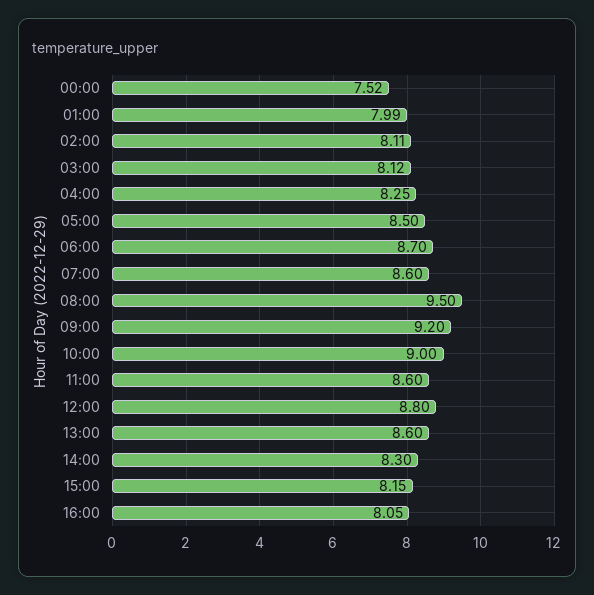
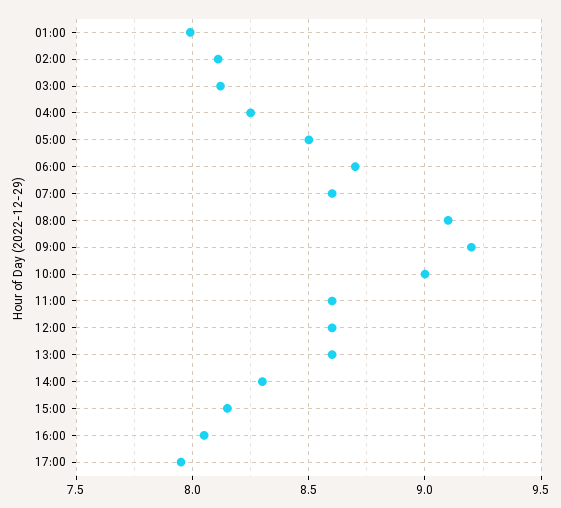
00:00: 7.52 -> none
08:00: 9.5 -> 9.1
12:00: 8.8 -> 8.6
17:00: none -> 7.95

